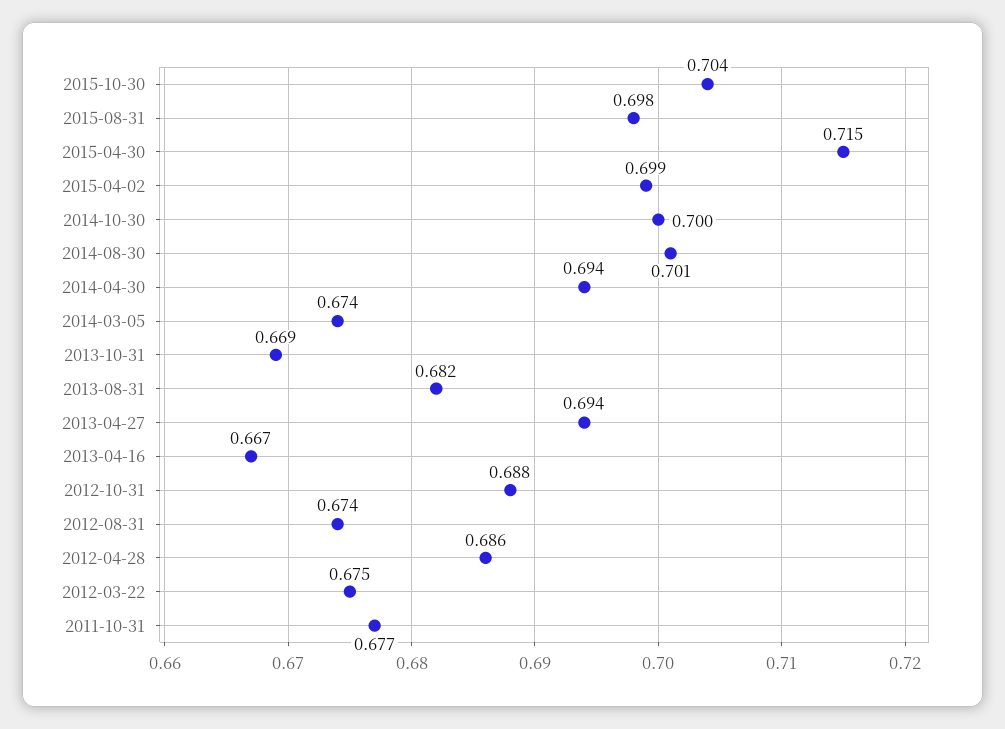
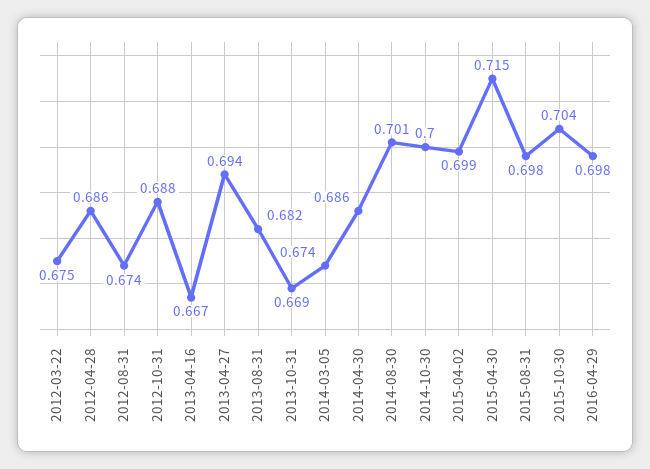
2014-04-30: 0.694 -> 0.686
2011-10-31: 0.677 -> none
2016-04-29: none -> 0.698

